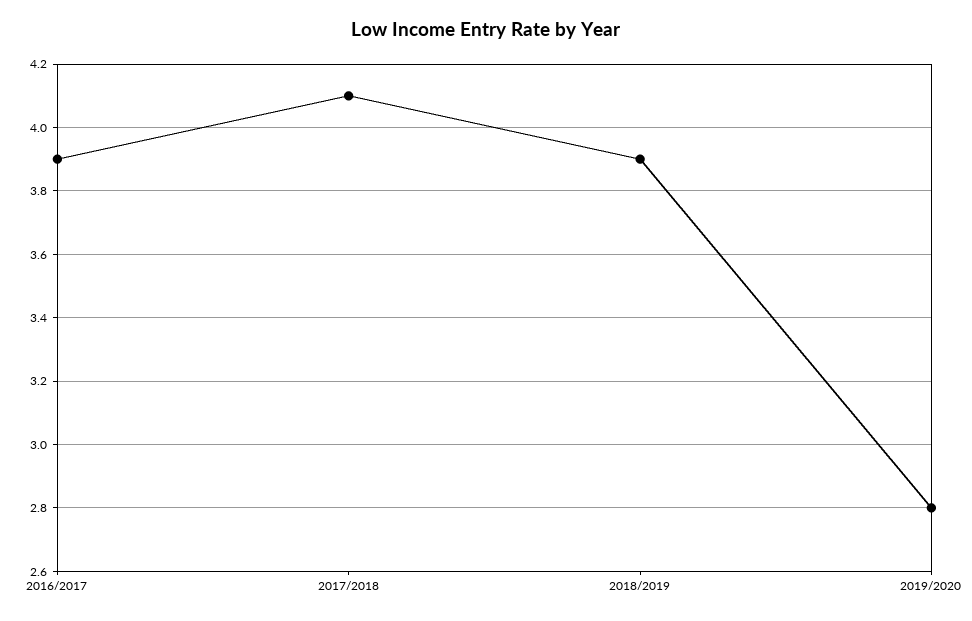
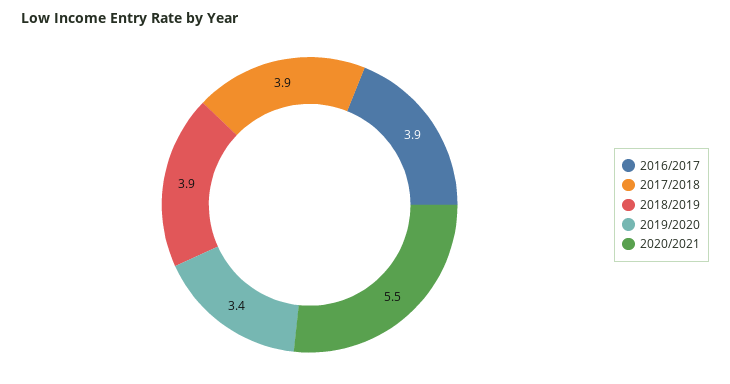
2017/2018: 4.1 -> 3.9
2019/2020: 2.8 -> 3.4
2020/2021: none -> 5.5

